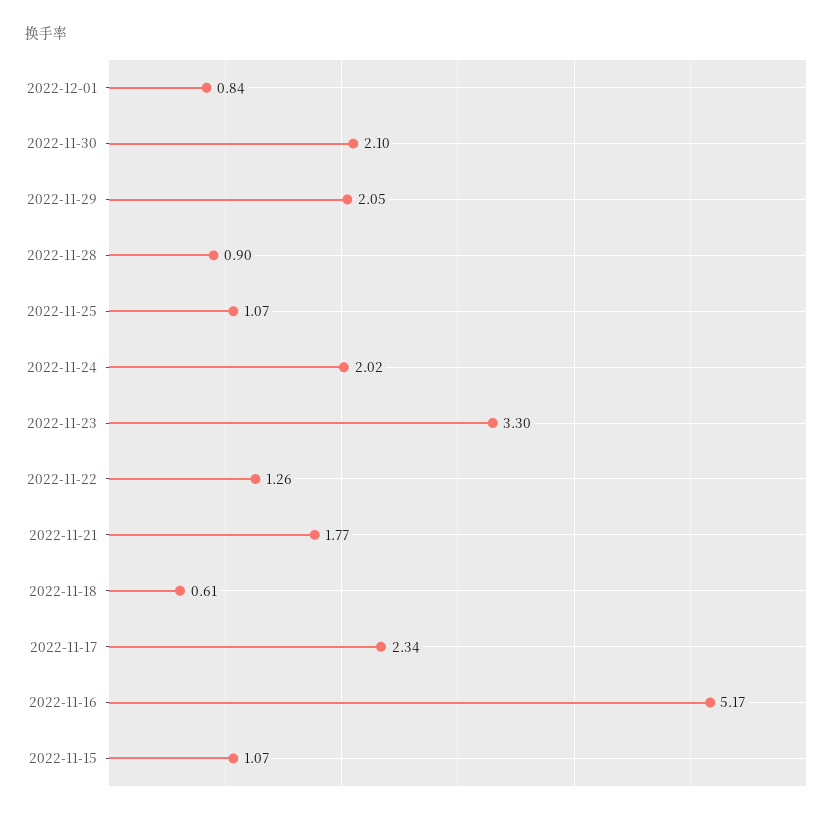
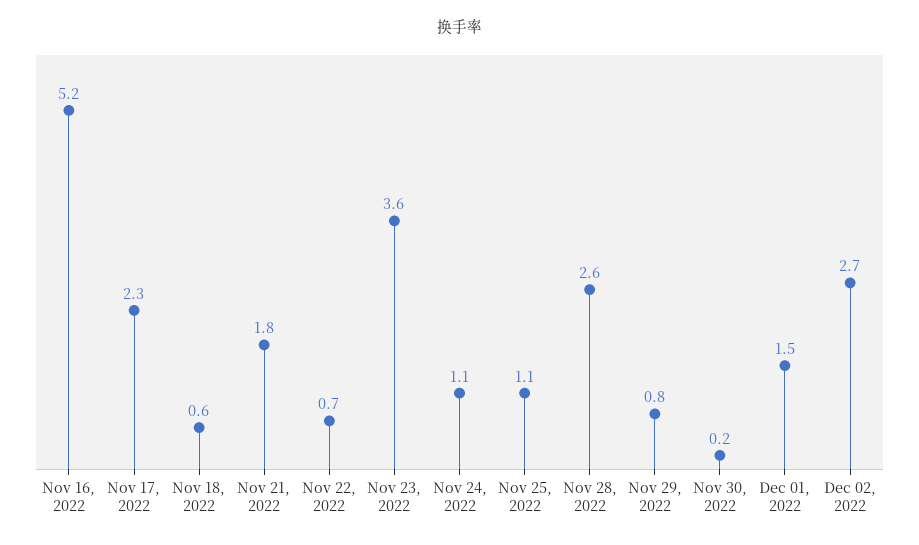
2022-12-01: 0.84 -> 1.5
2022-11-30: 2.1 -> 0.2
2022-11-29: 2.05 -> 0.8
2022-11-28: 0.9 -> 2.6
2022-11-24: 2.02 -> 1.1
2022-11-23: 3.3 -> 3.6
2022-11-22: 1.26 -> 0.7
2022-11-15: 1.07 -> none
Dec 02, 2022: none -> 2.7

